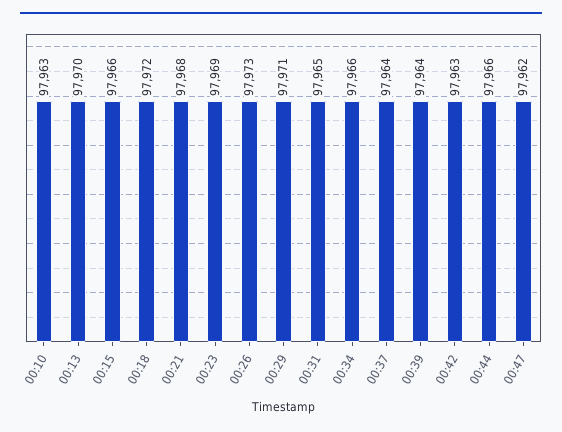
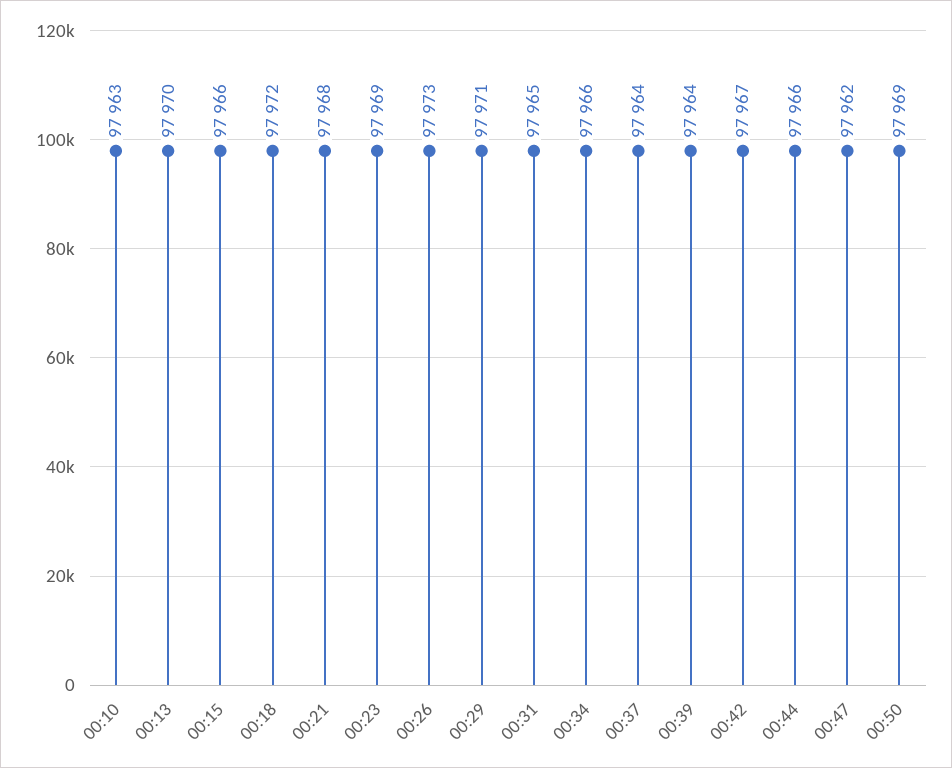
00:42: 97963 -> 97967
00:50: none -> 97969

